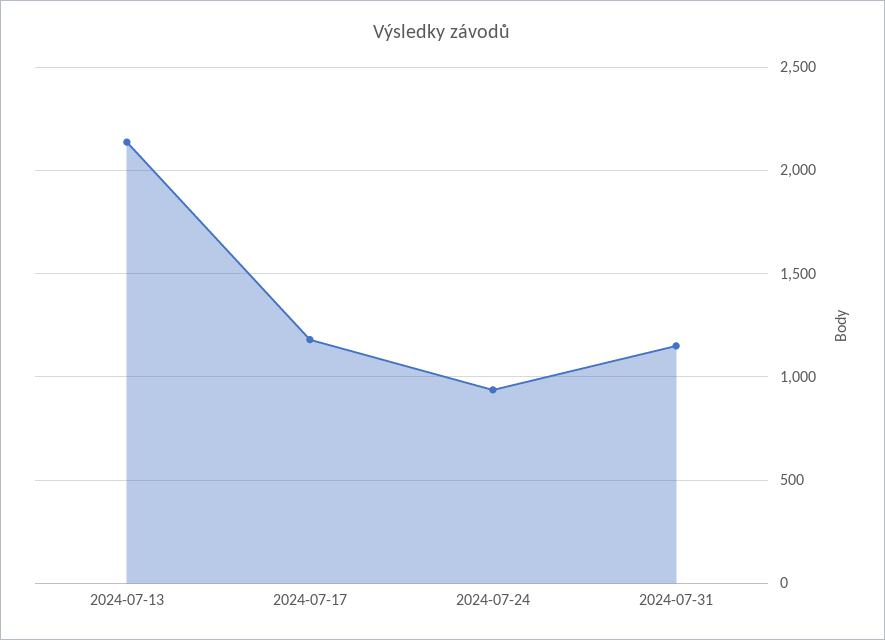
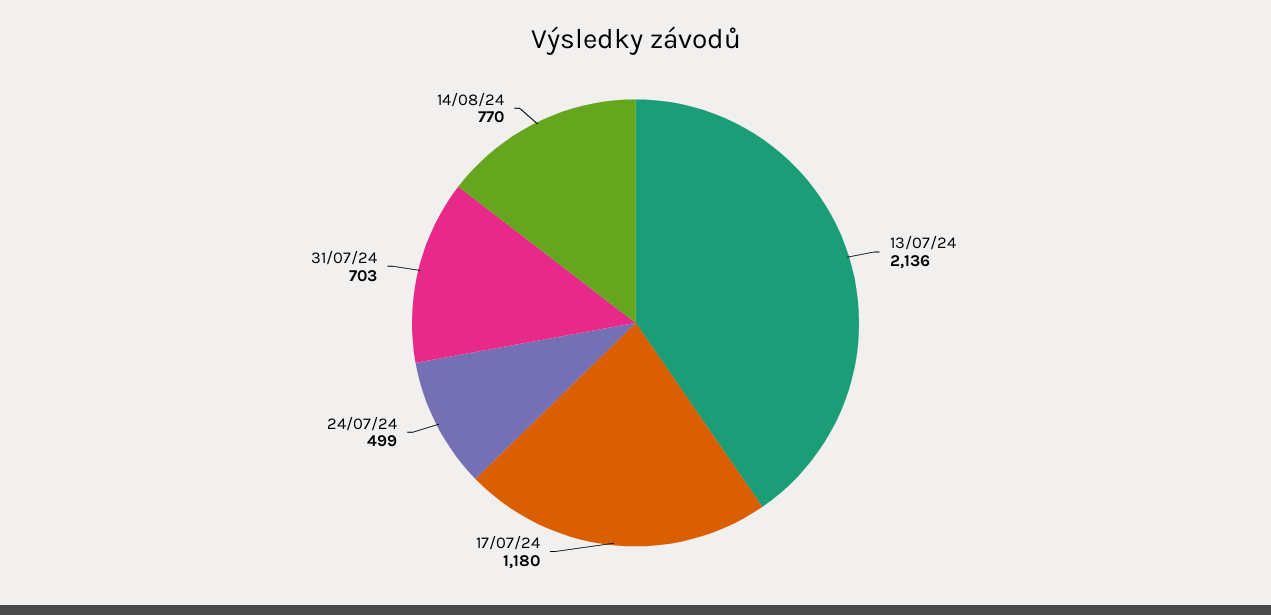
2024-07-24: 950 -> 499
2024-07-31: 1150 -> 703
14/08/24: none -> 770

